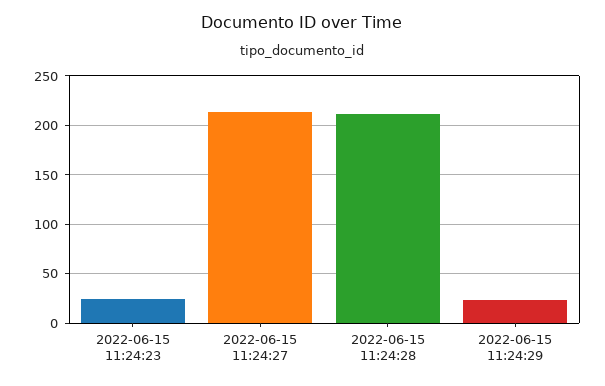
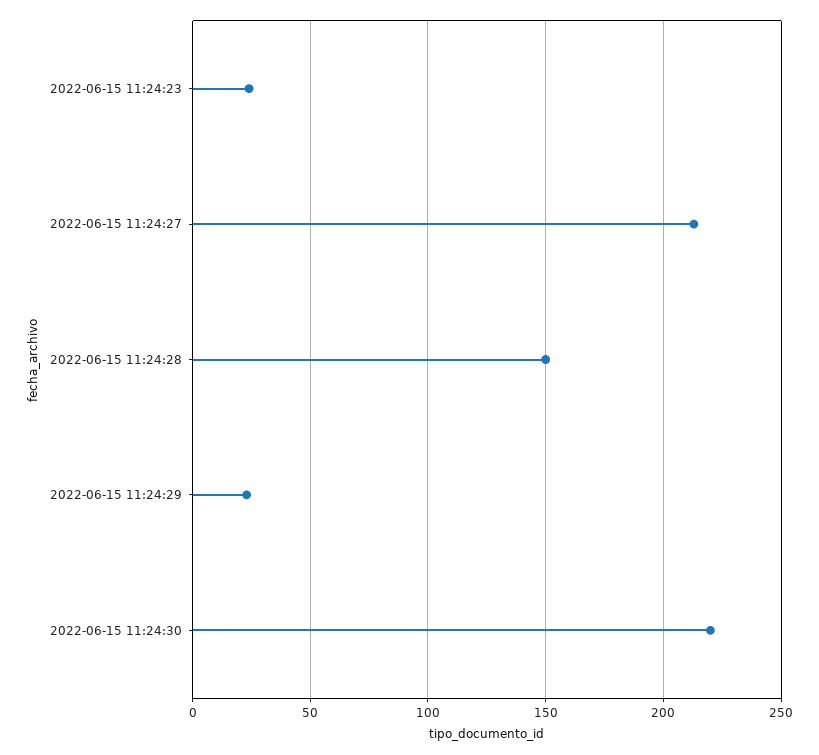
2022-06-15 11:24:28: 210 -> 150
2022-06-15 11:24:30: none -> 220

